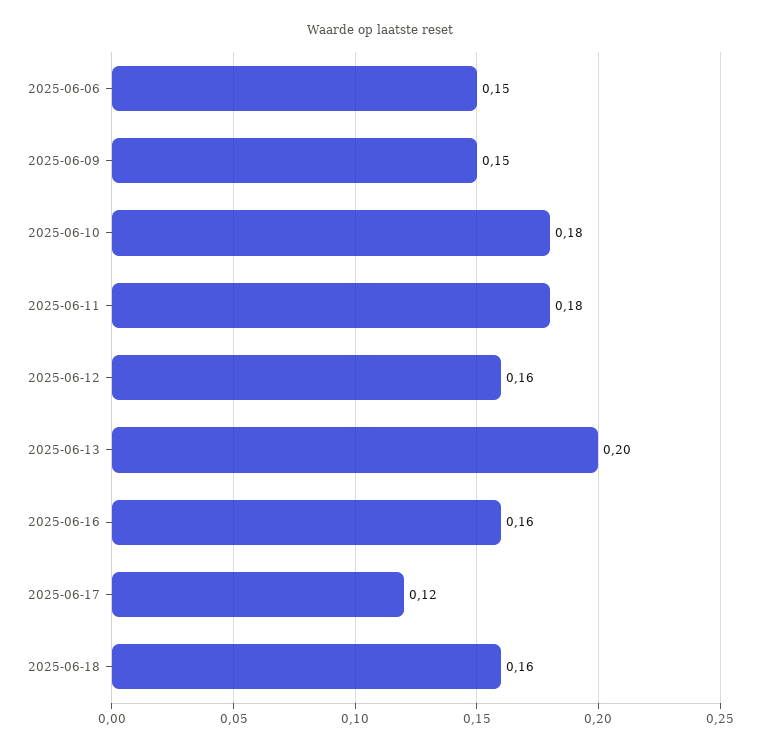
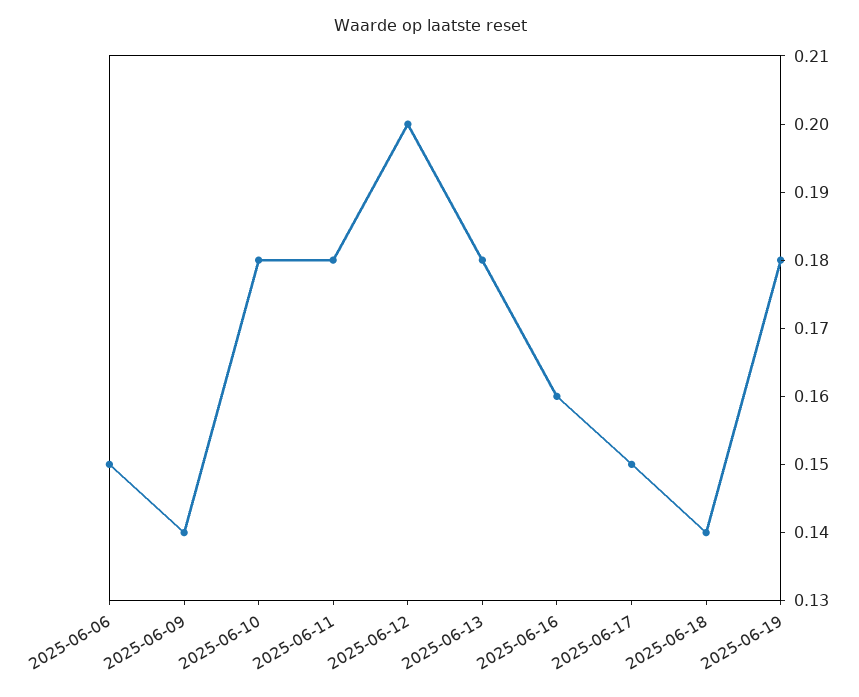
2025-06-09: 0.15 -> 0.14
2025-06-12: 0.16 -> 0.2
2025-06-13: 0.2 -> 0.18
2025-06-17: 0.12 -> 0.15
2025-06-18: 0.16 -> 0.14
2025-06-19: none -> 0.18

